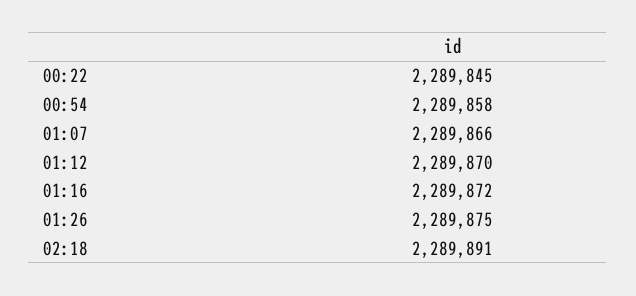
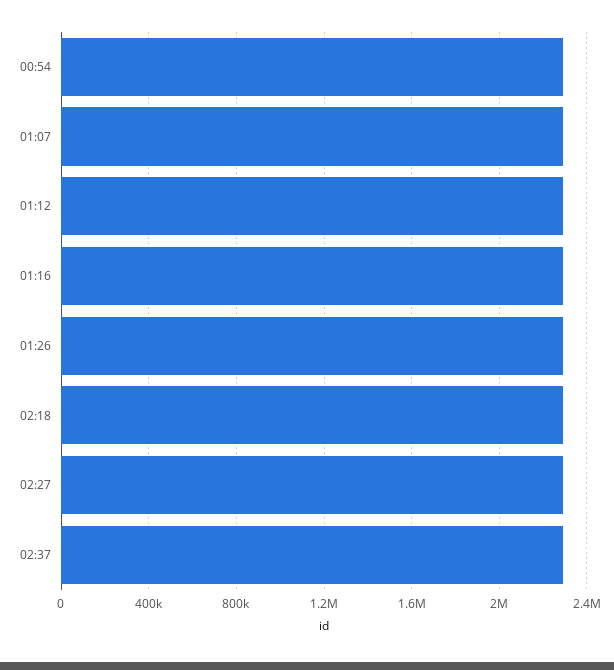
00:22: 2289845 -> none
02:27: none -> 2300000
02:37: none -> 2300000

